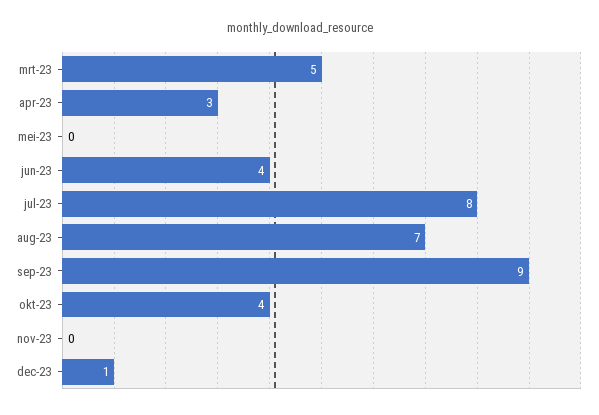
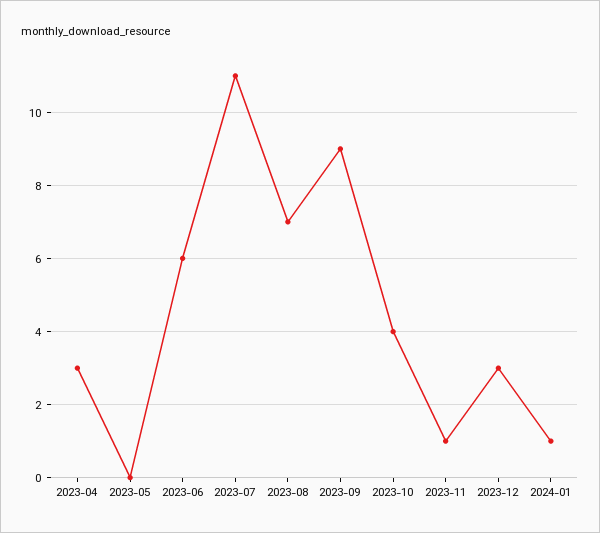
mrt-23: 5 -> none
jun-23: 4 -> 6
jul-23: 8 -> 11
nov-23: 0 -> 1
dec-23: 1 -> 3
2024-01: none -> 1

